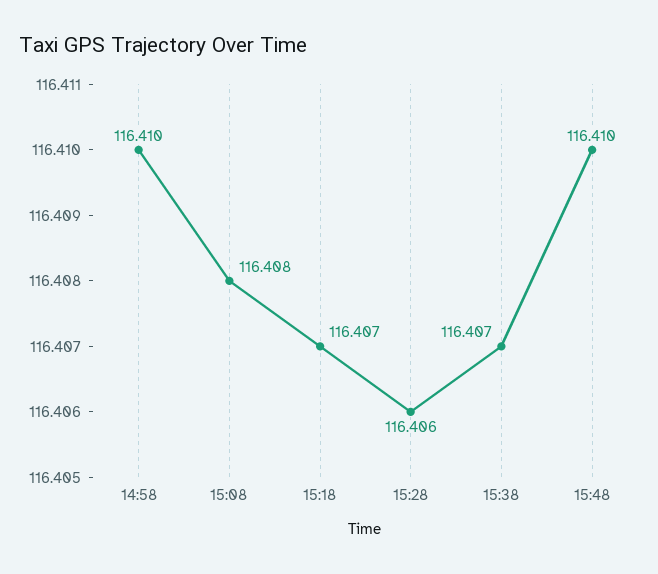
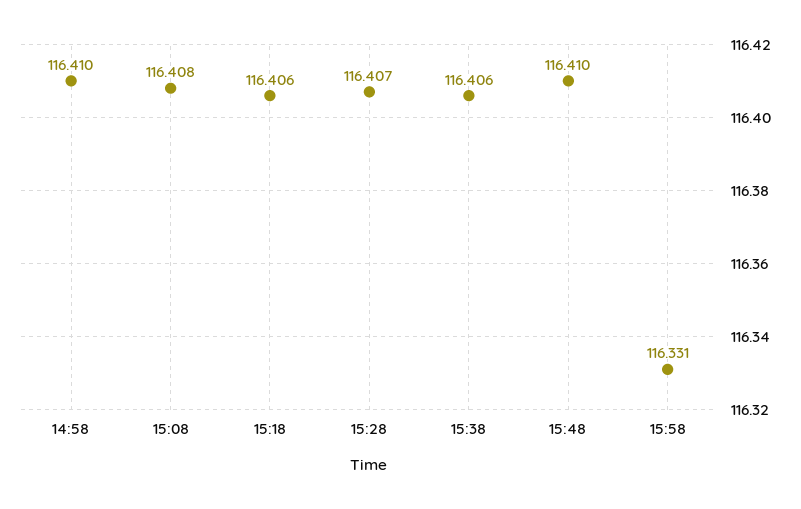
15:18: 116.407 -> 116.406
15:28: 116.406 -> 116.407
15:38: 116.407 -> 116.406
15:58: none -> 116.331

